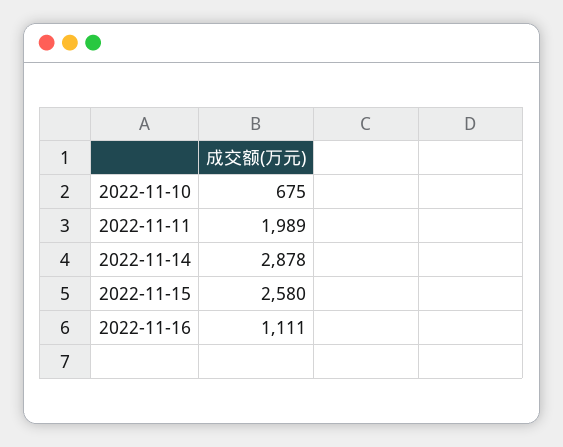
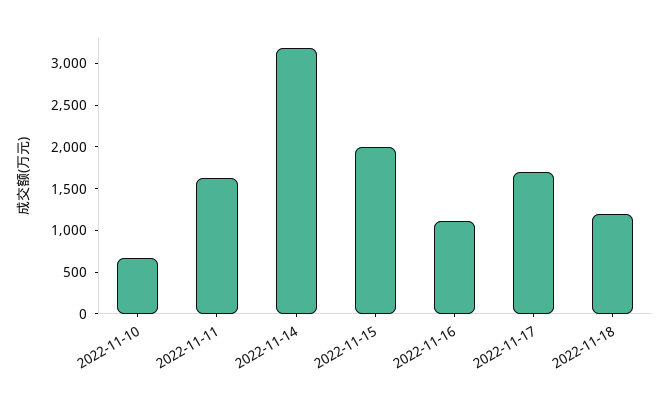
2022-11-11: 1989 -> 1600
2022-11-14: 2878 -> 3200
2022-11-15: 2580 -> 2000
2022-11-17: none -> 1700
2022-11-18: none -> 1200

